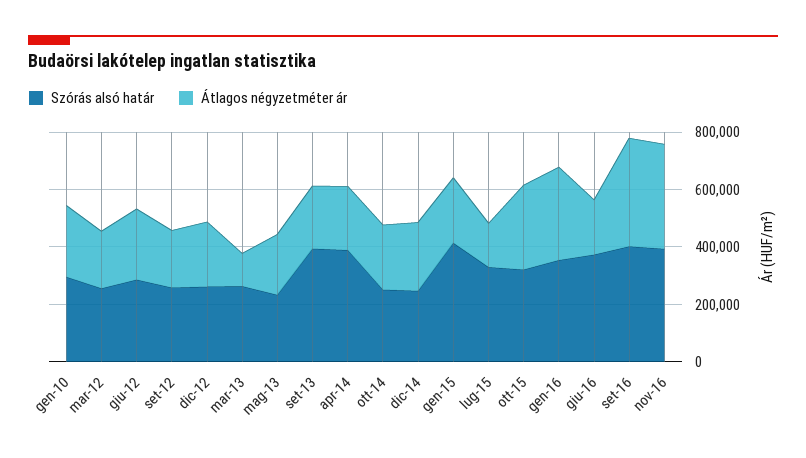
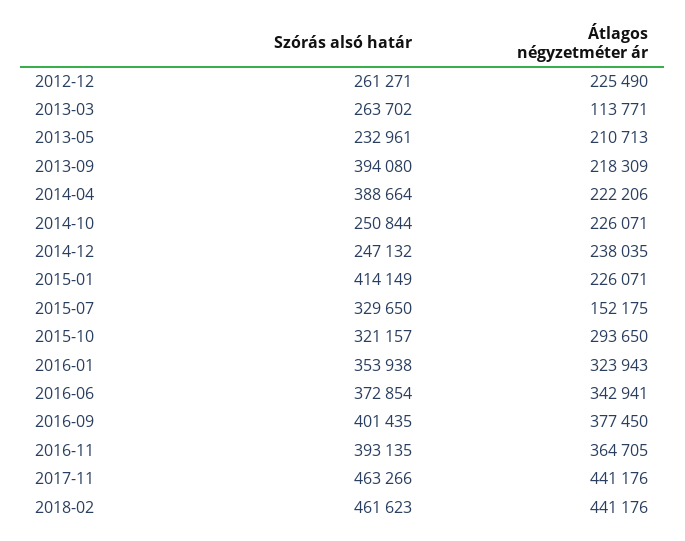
Szórás alsó határ, gen-10: 300000 -> none
Átlagos négyzetméter ár, gen-10: 250000 -> none
Szórás alsó határ, mar-12: 250000 -> none
Átlagos négyzetméter ár, mar-12: 200000 -> none
Szórás alsó határ, giu-12: 300000 -> none
Átlagos négyzetméter ár, giu-12: 250000 -> none
Szórás alsó határ, set-12: 250000 -> none
Átlagos négyzetméter ár, set-12: 200000 -> none
Átlagos négyzetméter ár, giu-16: 200000 -> 342941
Szórás alsó határ, 2017-11: none -> 463266
Átlagos négyzetméter ár, 2017-11: none -> 441176
Szórás alsó határ, 2018-02: none -> 461623
Átlagos négyzetméter ár, 2018-02: none -> 441176

